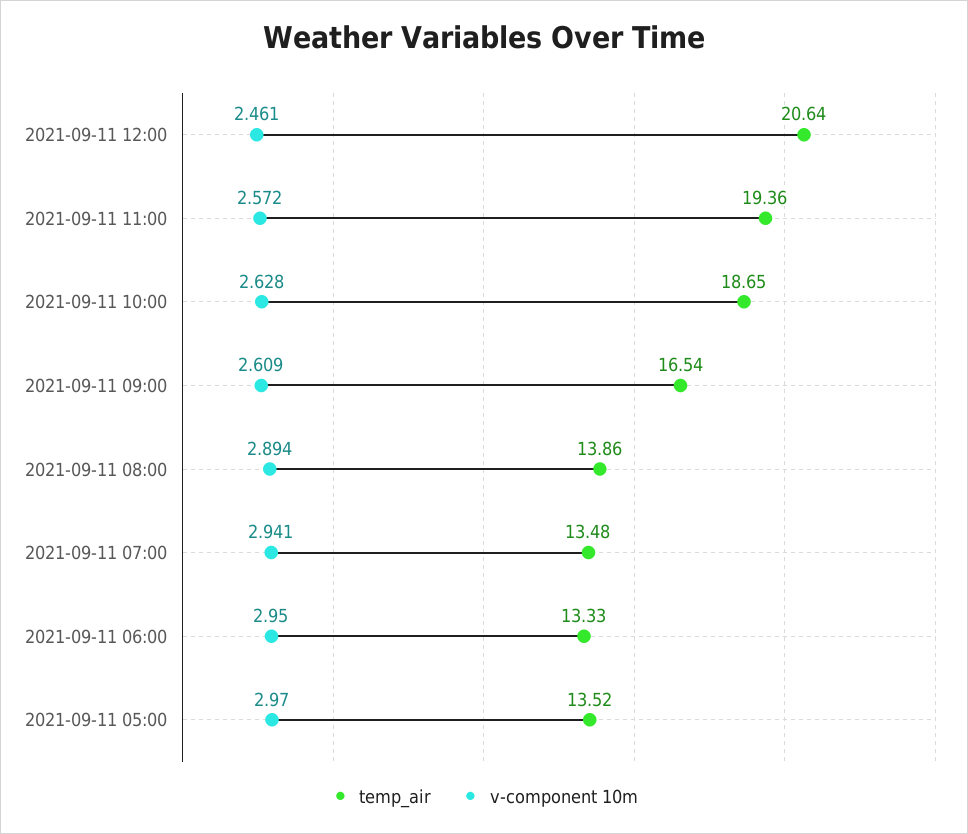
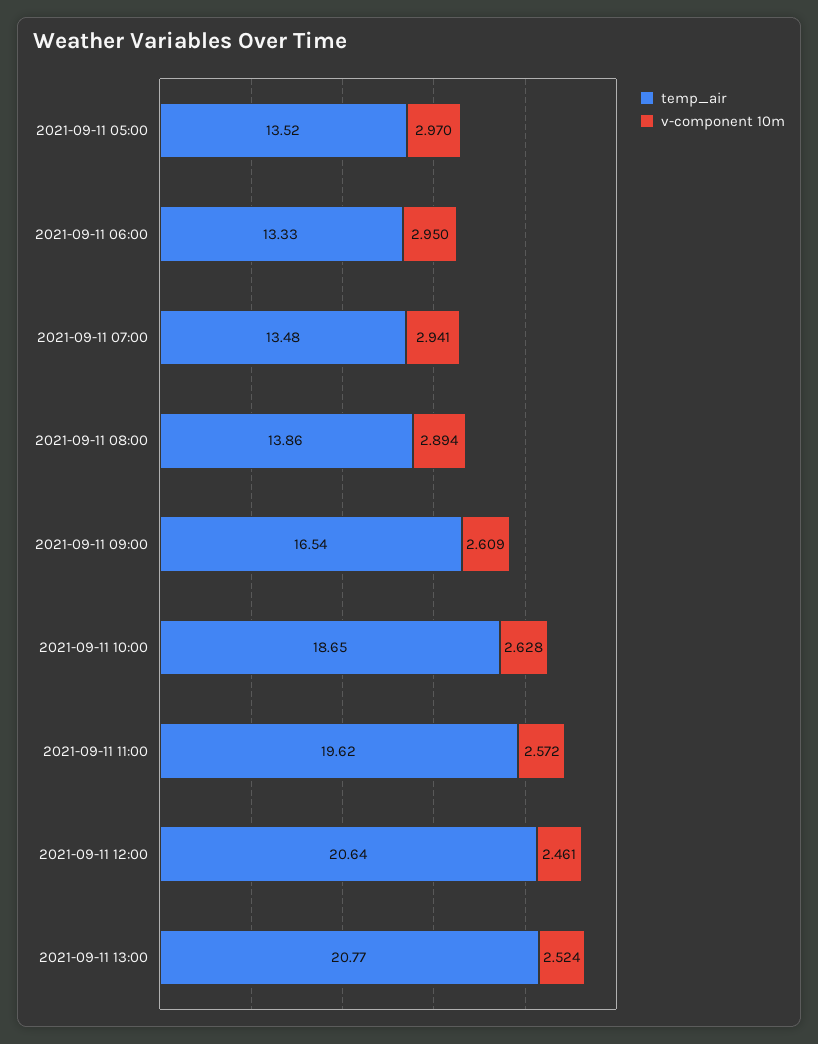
temp_air, 2021-09-11 11:00: 19.36 -> 19.62
temp_air, 2021-09-11 13:00: none -> 20.77
v-component 10m, 2021-09-11 13:00: none -> 2.524

